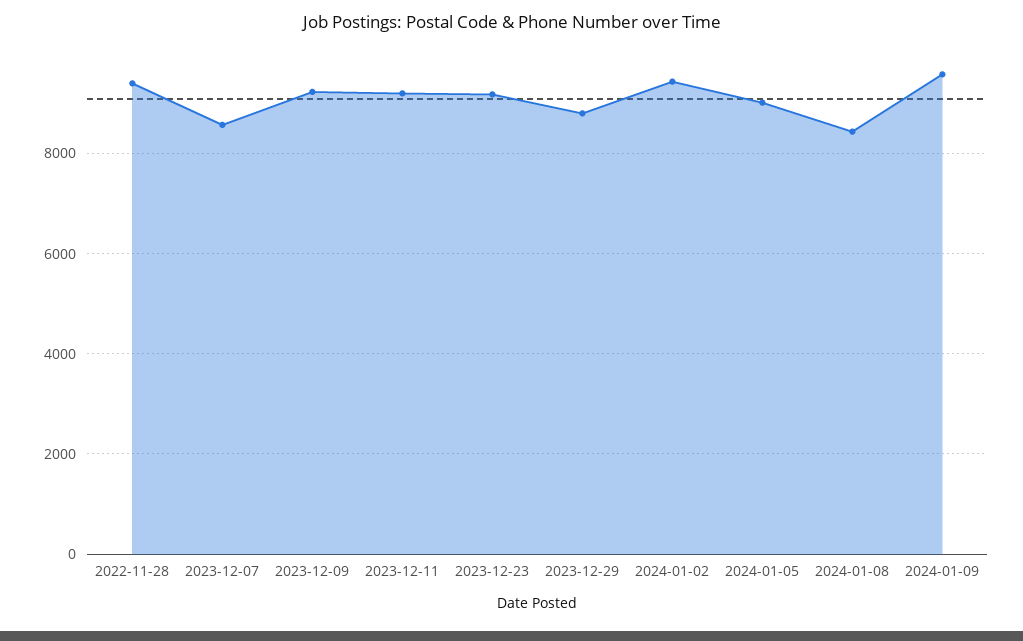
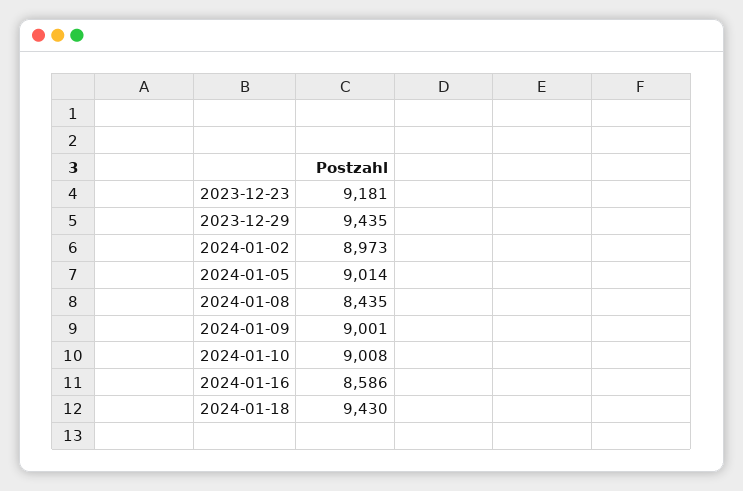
2022-11-28: 9400 -> none
2023-12-07: 8600 -> none
2023-12-09: 9200 -> none
2023-12-11: 9200 -> none
2023-12-29: 8800 -> 9435
2024-01-02: 9400 -> 8973
2024-01-09: 9600 -> 9001
2024-01-10: none -> 9008
2024-01-16: none -> 8586
2024-01-18: none -> 9430

